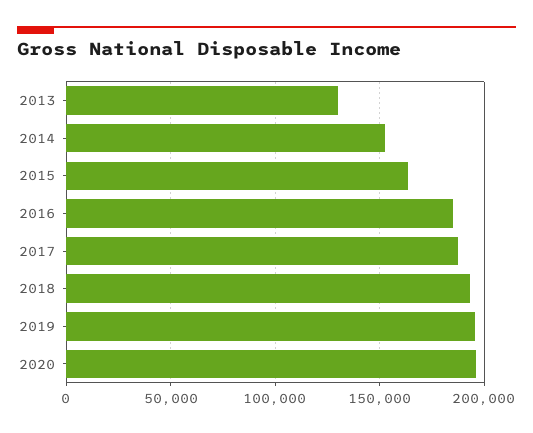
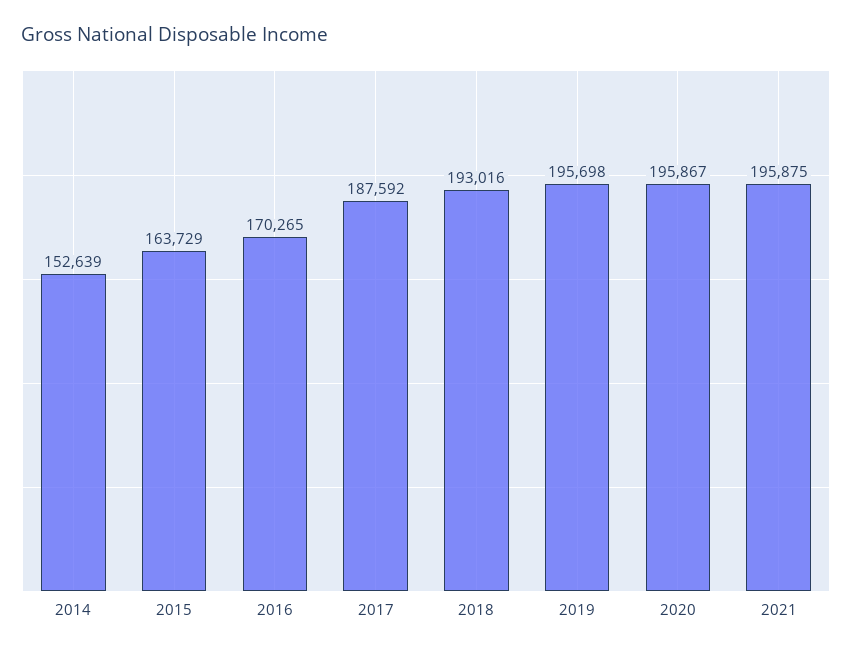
2013: 130000 -> none
2016: 185000 -> 170265
2021: none -> 195875

